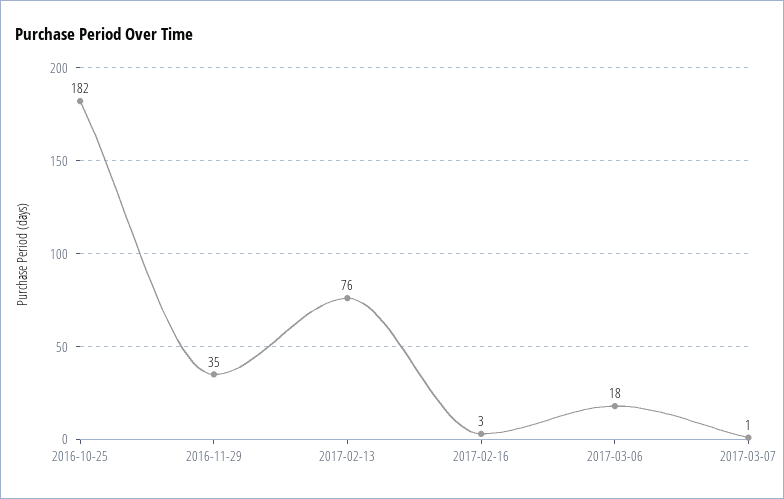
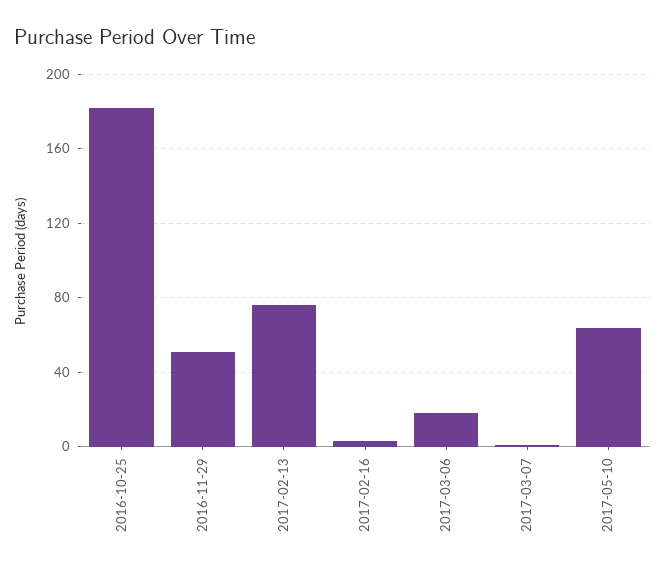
2016-11-29: 35 -> 50
2017-05-10: none -> 65

